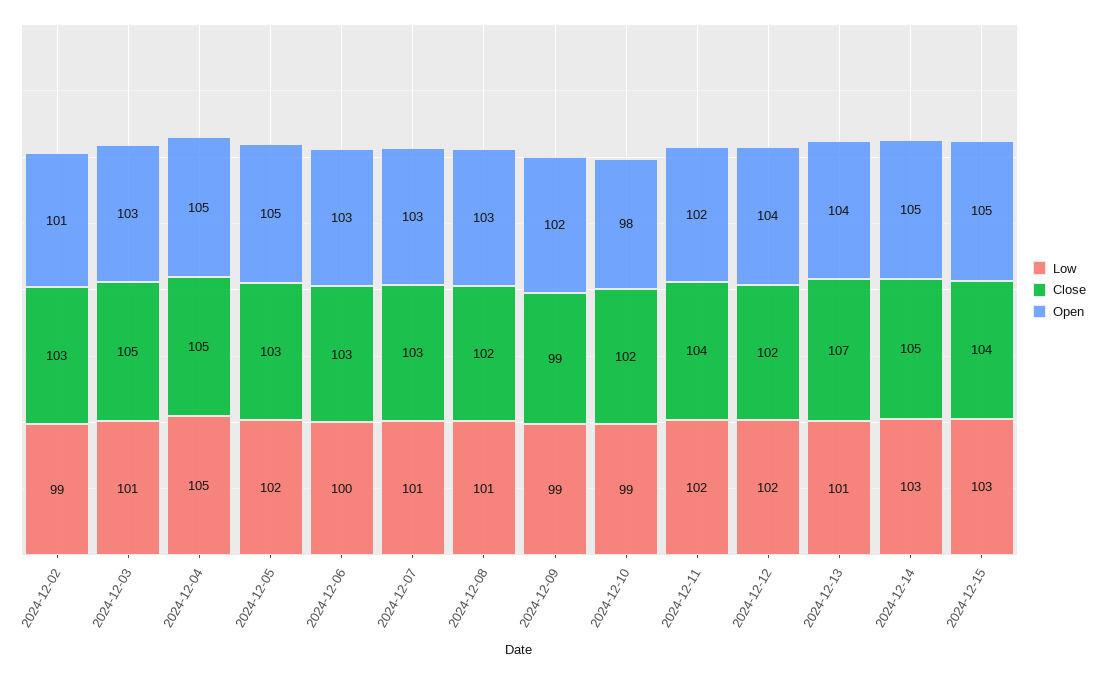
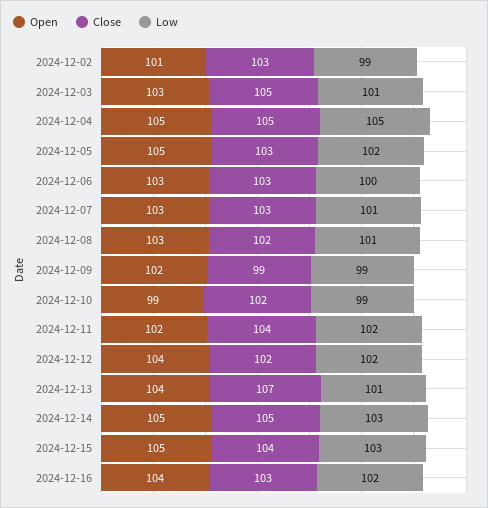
Open, 2024-12-10: 98 -> 99
Open, 2024-12-16: none -> 104
Close, 2024-12-16: none -> 103
Low, 2024-12-16: none -> 102

